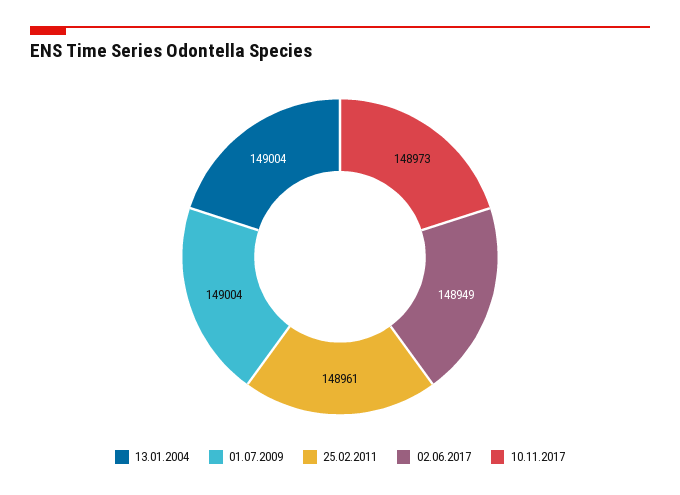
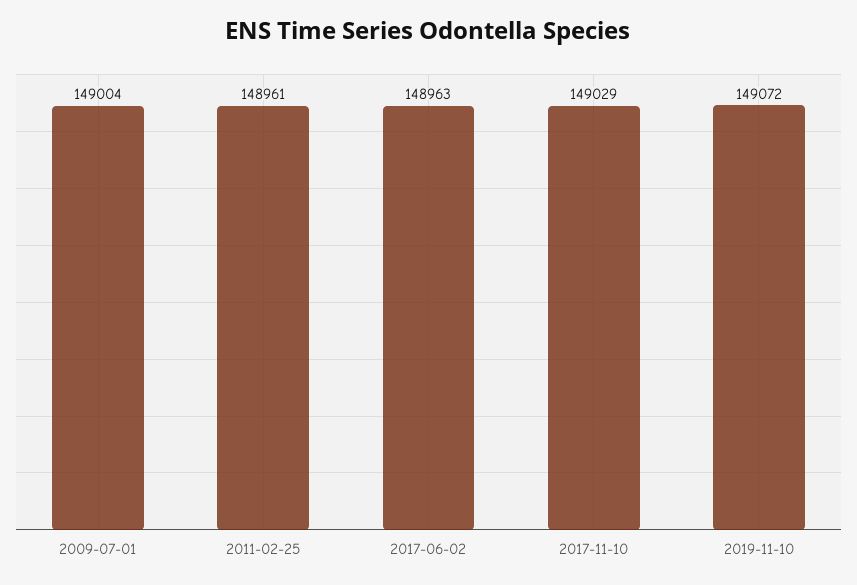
13.01.2004: 149004 -> none
02.06.2017: 148949 -> 148963
10.11.2017: 148973 -> 149029
2019-11-10: none -> 149072

